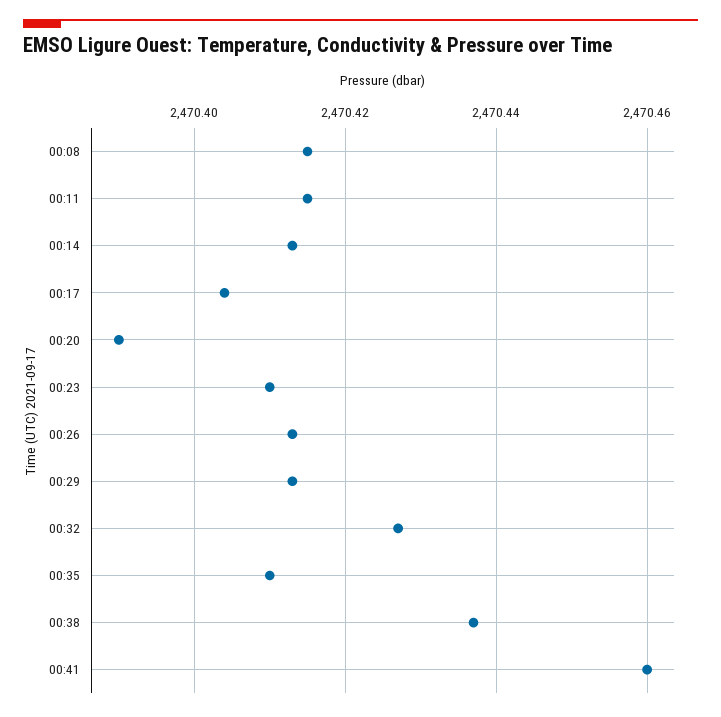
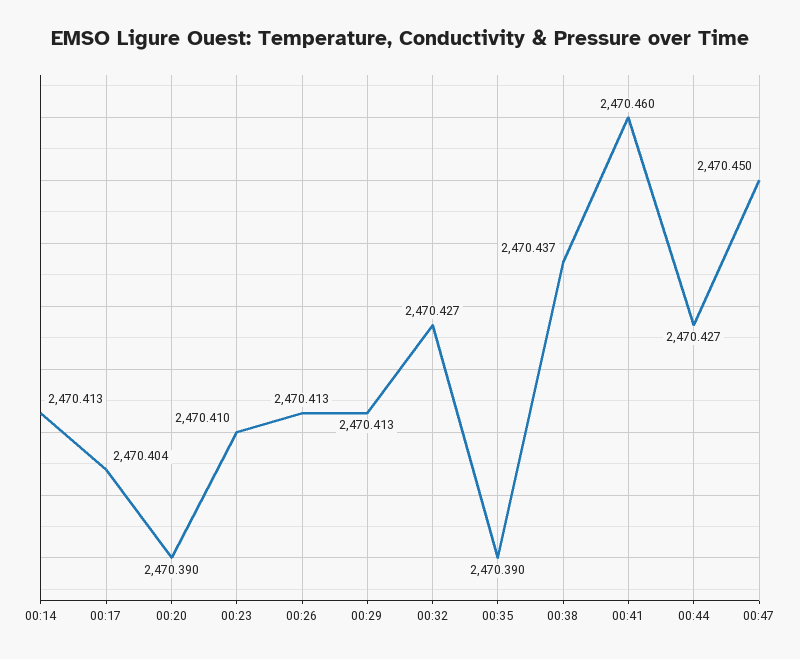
00:08: 2470.415 -> none
00:11: 2470.415 -> none
00:35: 2470.41 -> 2470.39
00:44: none -> 2470.427
00:47: none -> 2470.45

